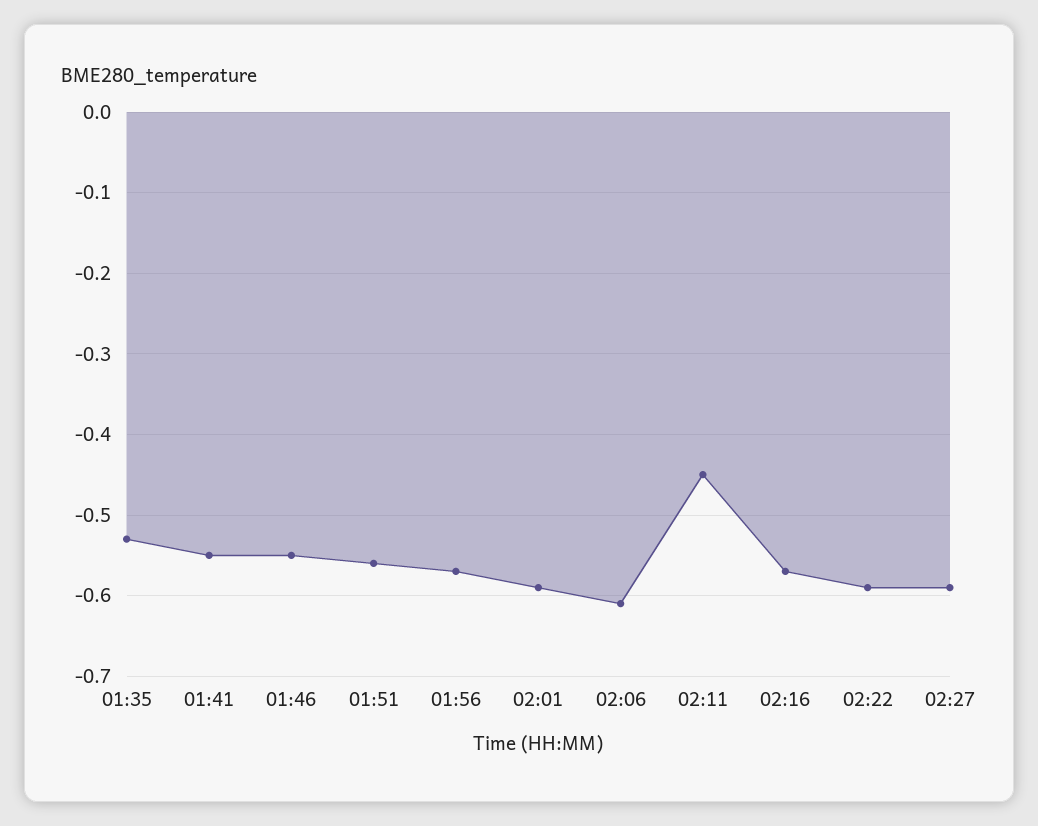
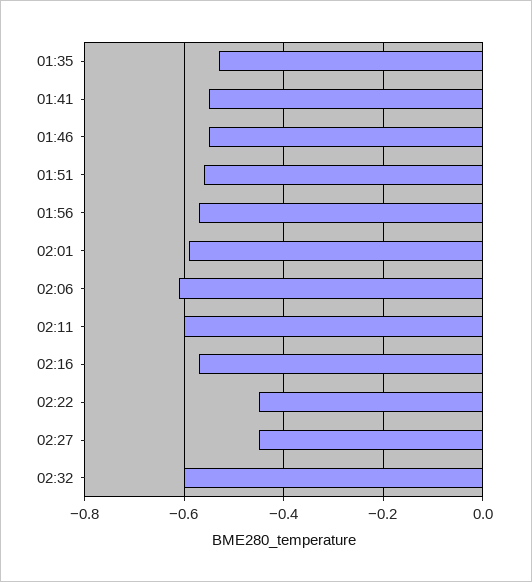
02:11: -0.45 -> -0.6
02:22: -0.59 -> -0.45
02:27: -0.59 -> -0.45
02:32: none -> -0.6

